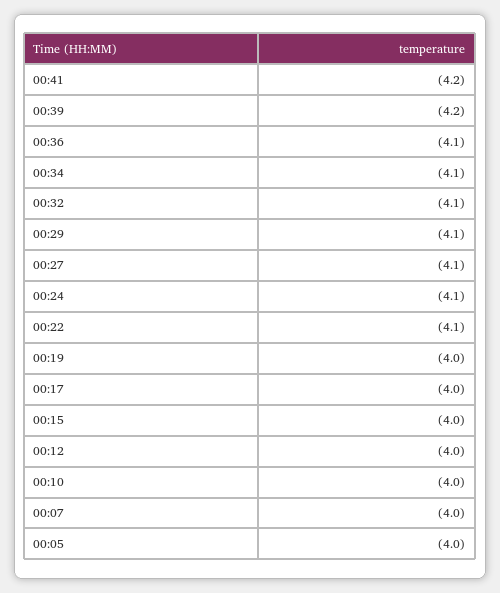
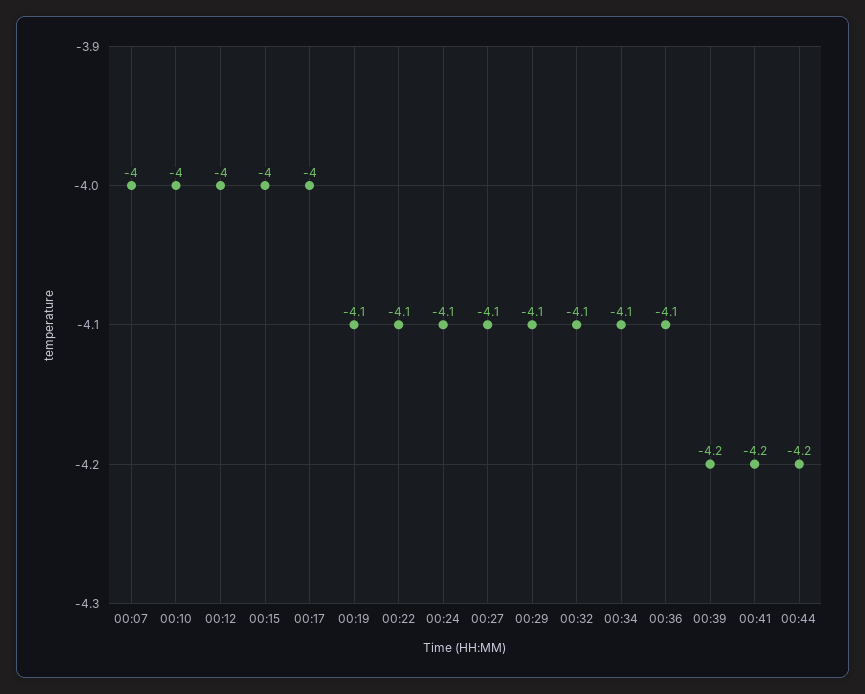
00:19: -4 -> -4.1
00:05: -4 -> none
00:44: none -> -4.2

